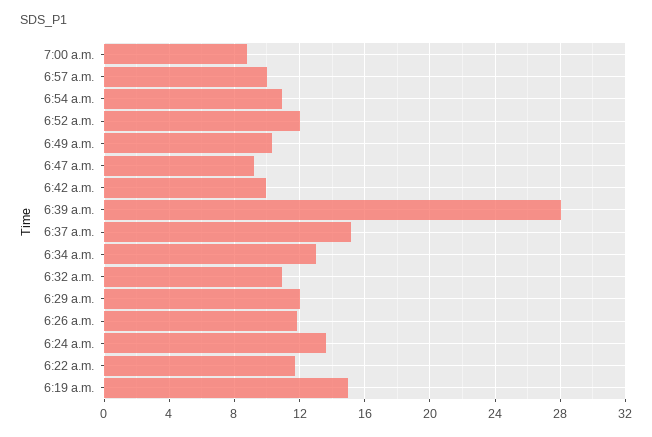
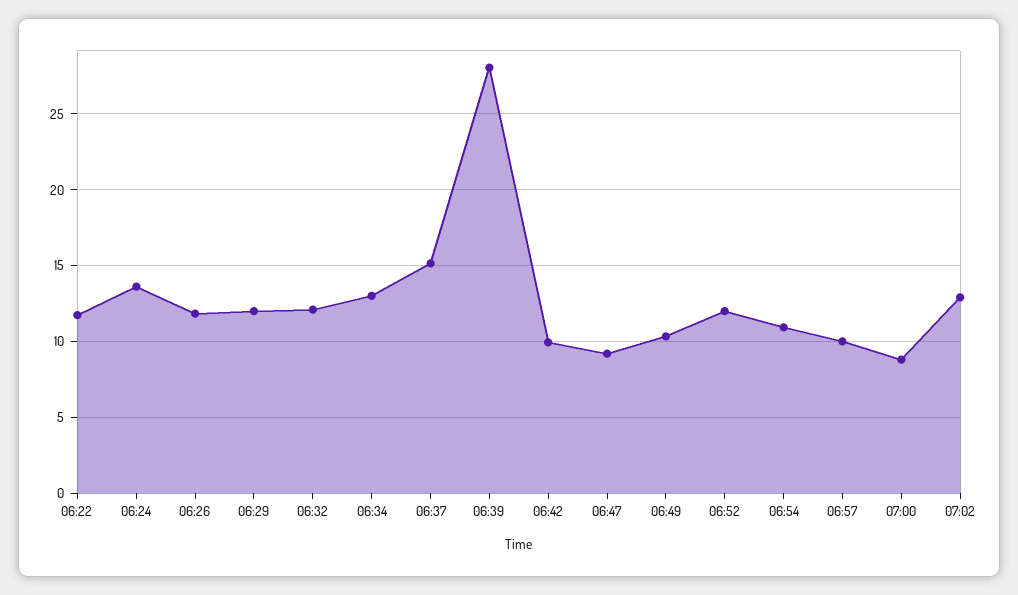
6:32 a.m.: 11 -> 12
6:19 a.m.: 15 -> none
07:02: none -> 13

